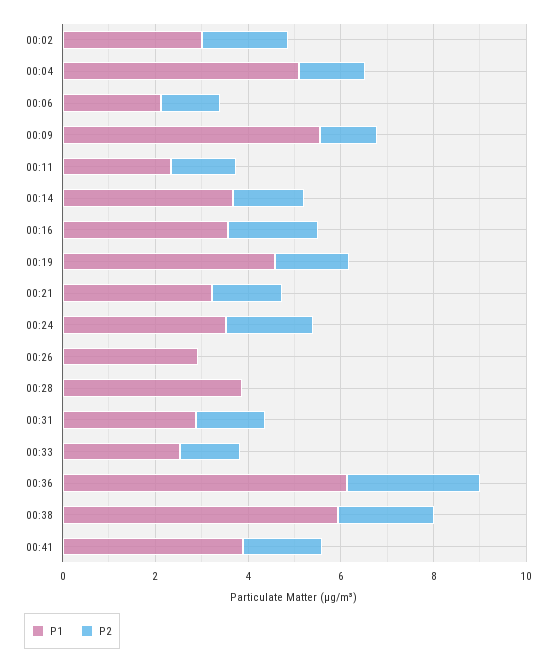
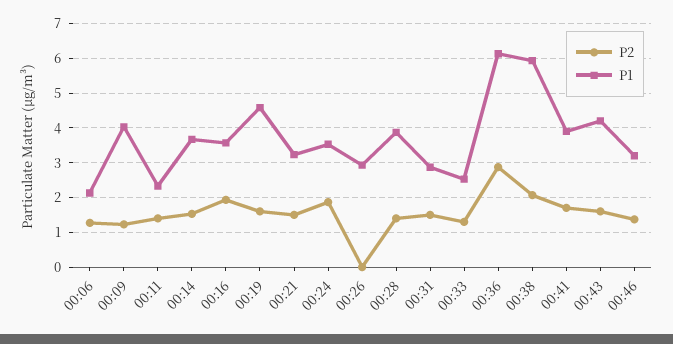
P1, 00:02: 3 -> none
P2, 00:02: 2 -> none
P1, 00:04: 5 -> none
P2, 00:04: 1.5 -> none
P1, 00:09: 5.5 -> 4
P2, 00:28: 0 -> 1.4
P2, 00:43: none -> 1.6
P1, 00:43: none -> 4.2
P2, 00:46: none -> 1.4
P1, 00:46: none -> 3.2

